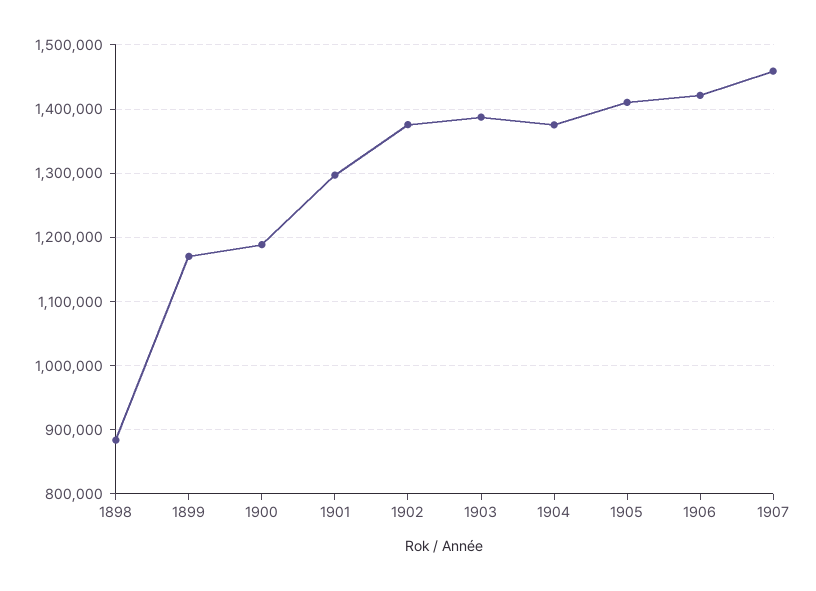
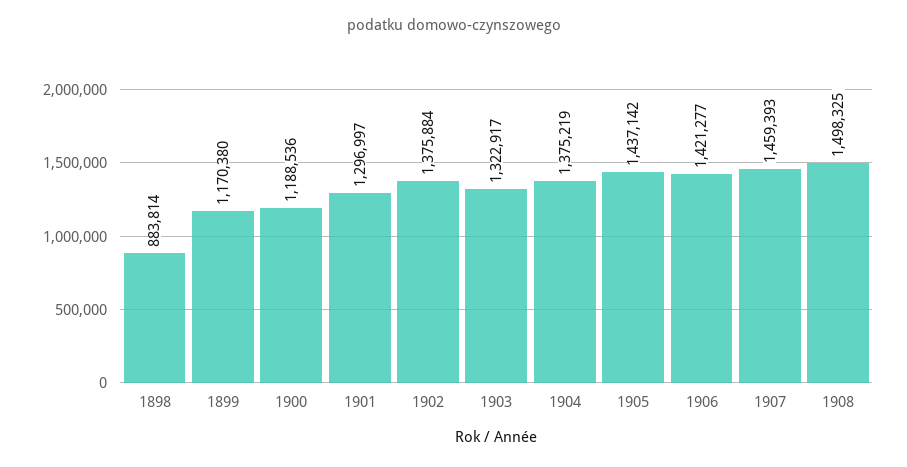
1903: 1390000 -> 1322917
1905: 1410000 -> 1437142
1908: none -> 1498325

